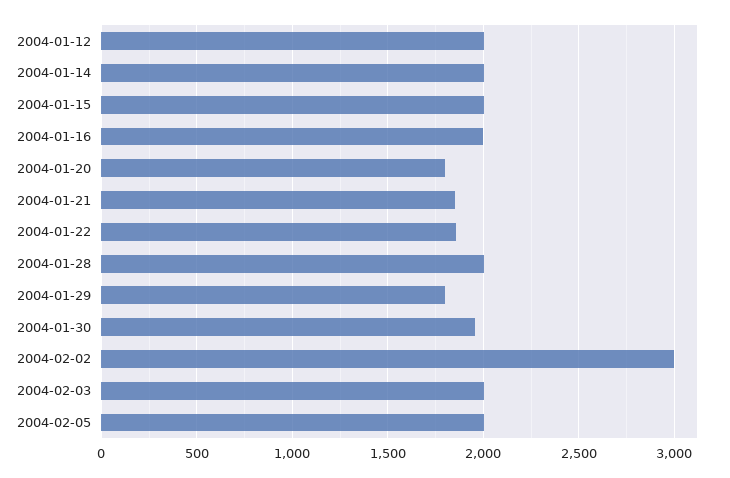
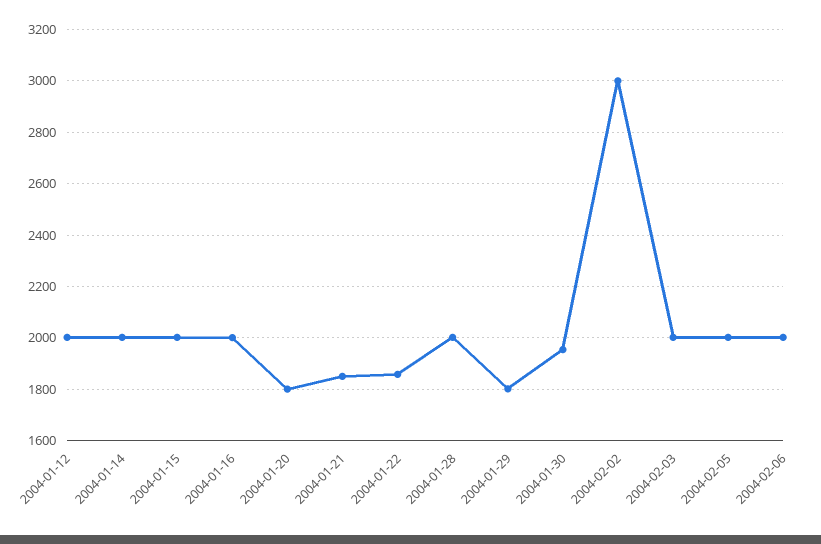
2004-02-06: none -> 2000

